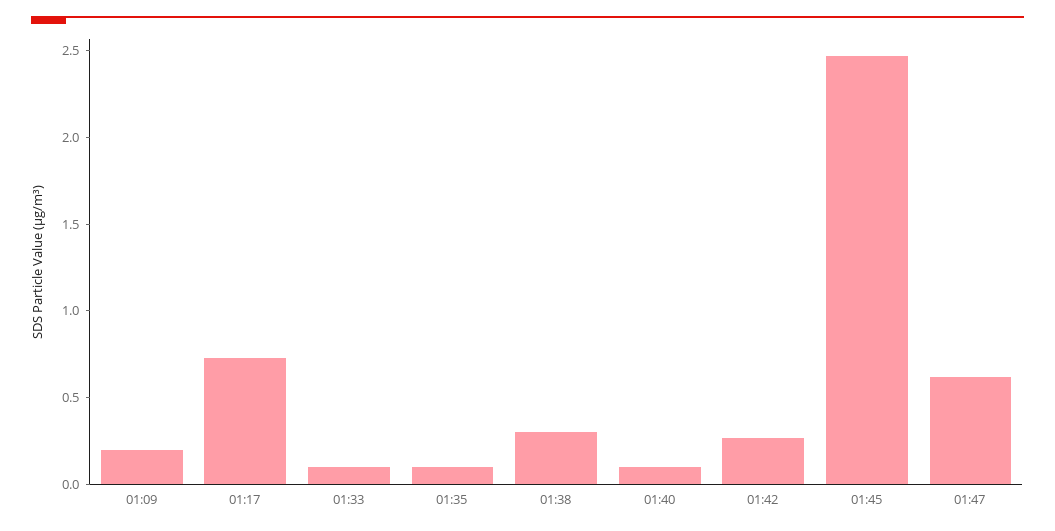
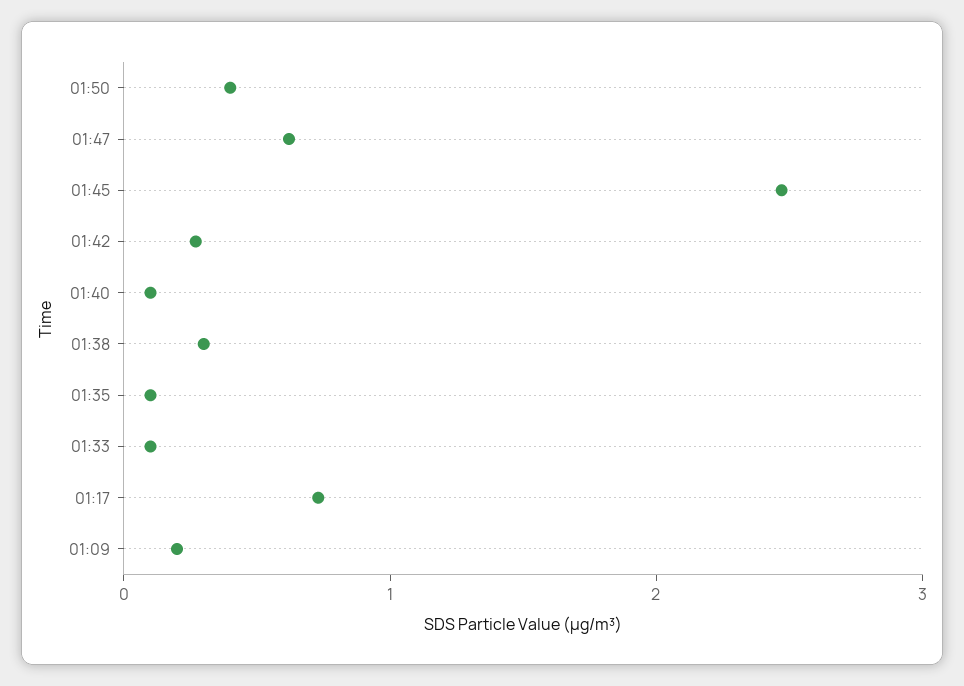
01:50: none -> 0.4

